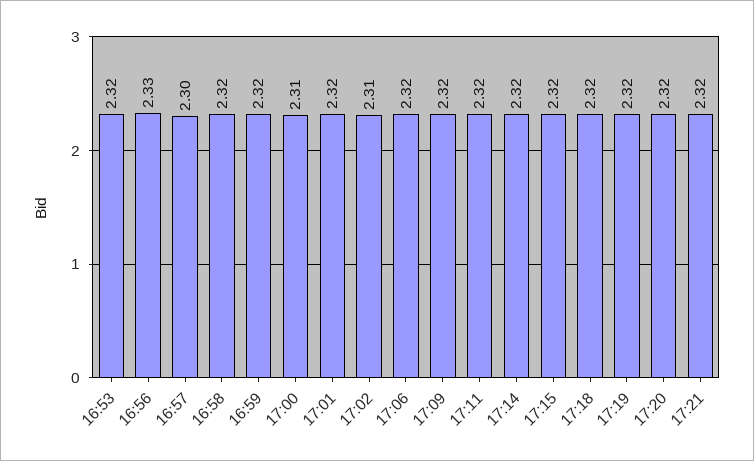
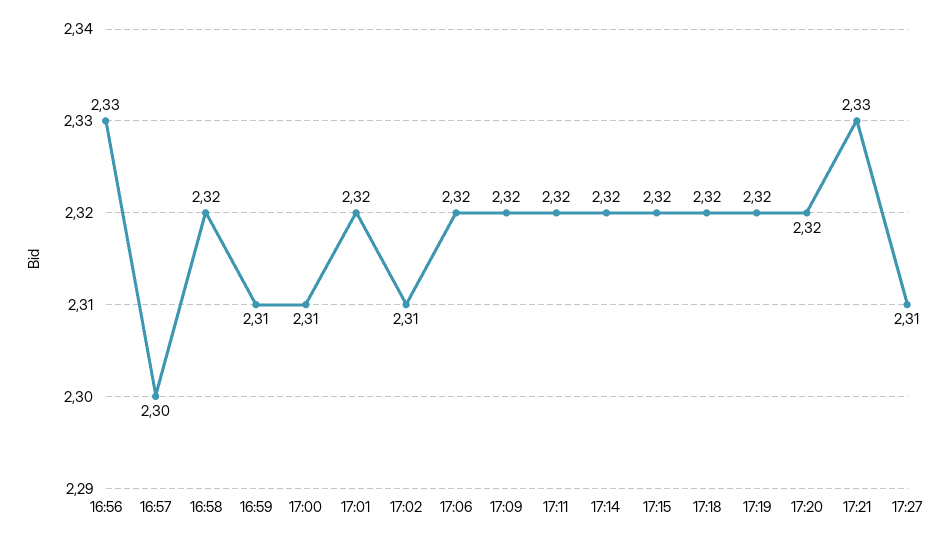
16:53: 2.32 -> none
16:59: 2.32 -> 2.31
17:21: 2.32 -> 2.33
17:27: none -> 2.31

